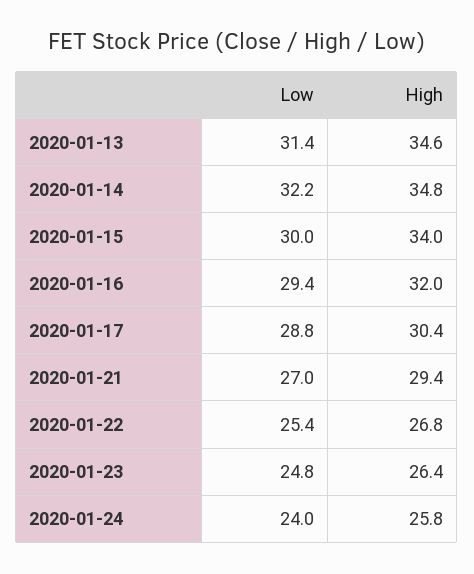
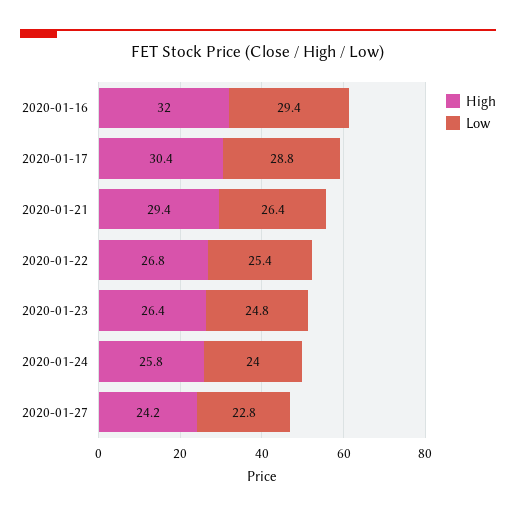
Low, 2020-01-13: 31.4 -> none
High, 2020-01-13: 34.6 -> none
Low, 2020-01-14: 32.2 -> none
High, 2020-01-14: 34.8 -> none
Low, 2020-01-15: 30 -> none
High, 2020-01-15: 34 -> none
Low, 2020-01-21: 27 -> 26.4
High, 2020-01-27: none -> 24.2
Low, 2020-01-27: none -> 22.8

